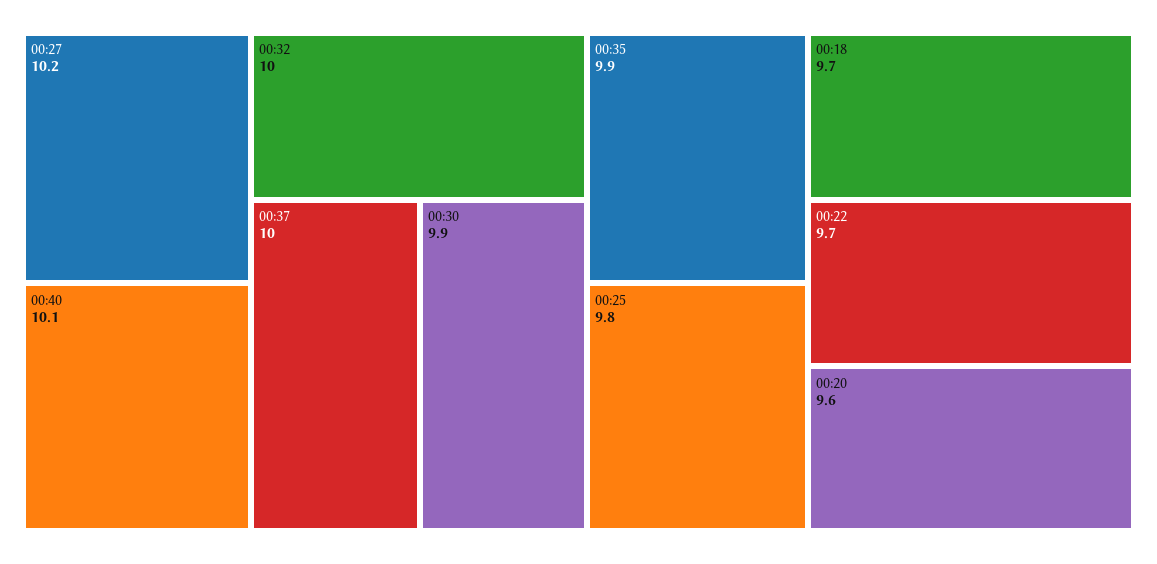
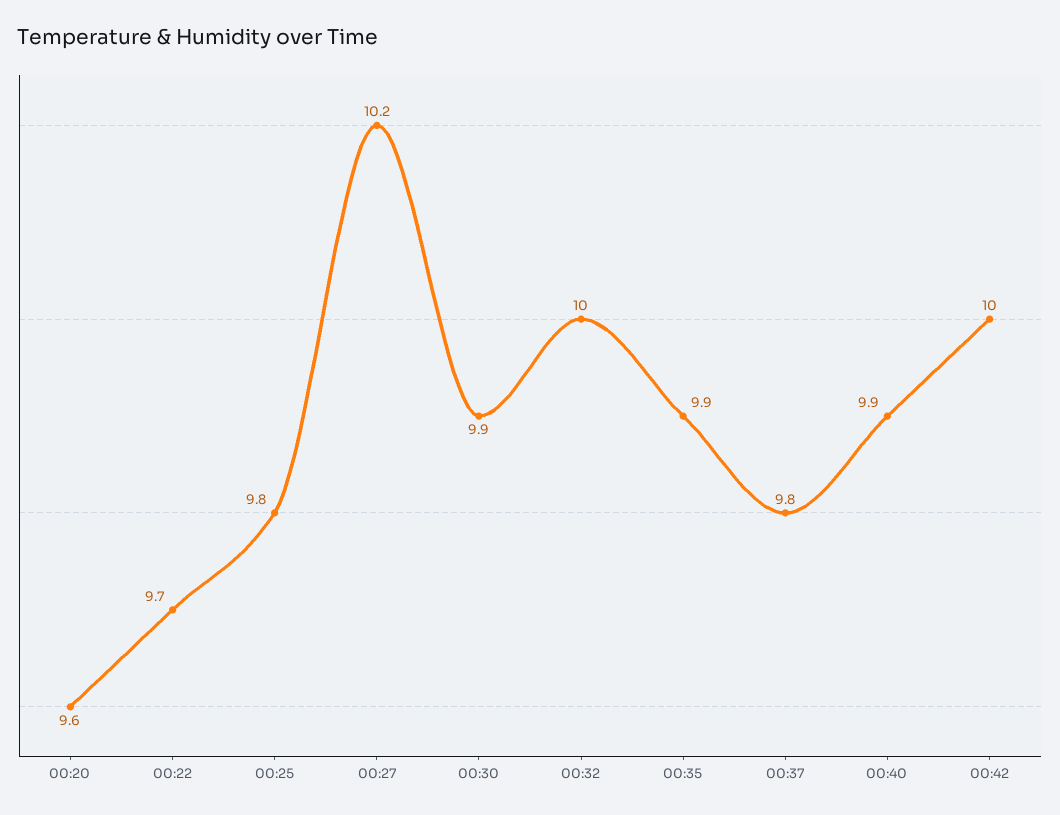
00:40: 10.1 -> 9.9
00:37: 10 -> 9.8
00:18: 9.7 -> none
00:42: none -> 10

